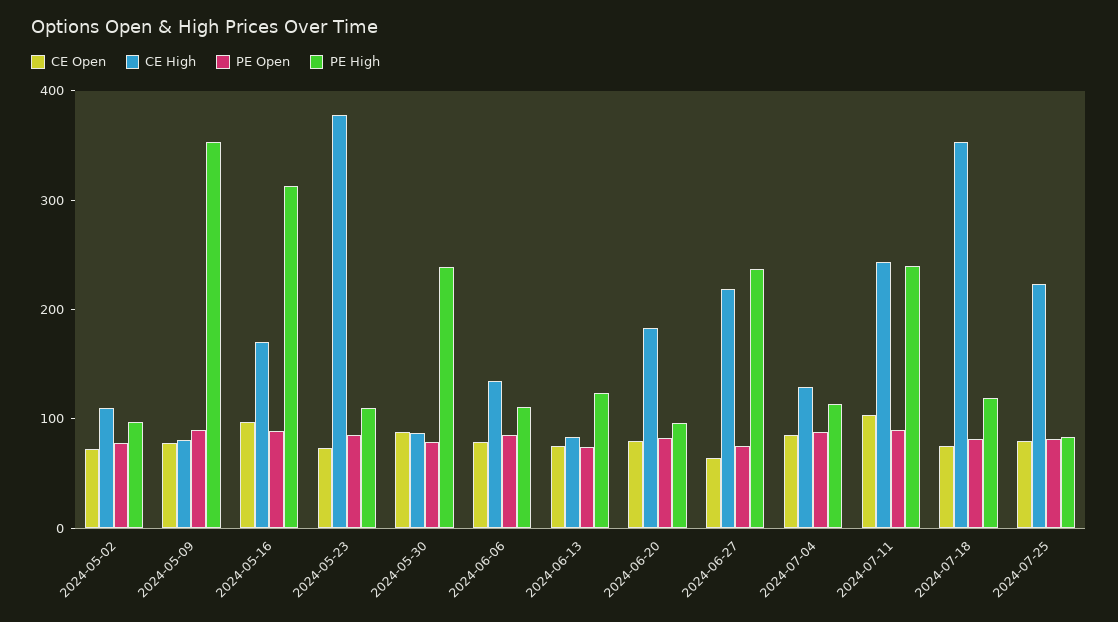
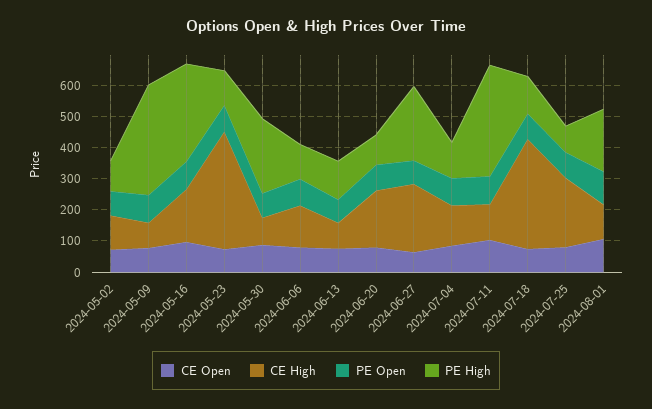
CE High, 2024-07-11: 240 -> 100
PE High, 2024-07-11: 240 -> 350
CE Open, 2024-08-01: none -> 100
CE High, 2024-08-01: none -> 100
PE Open, 2024-08-01: none -> 100
PE High, 2024-08-01: none -> 200

